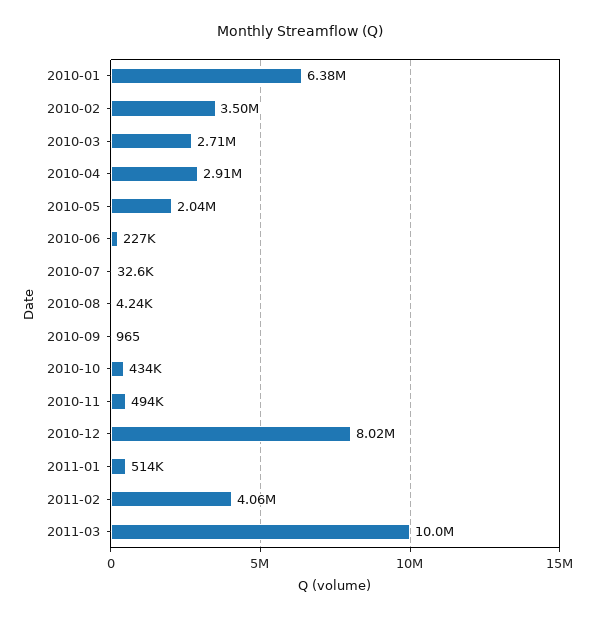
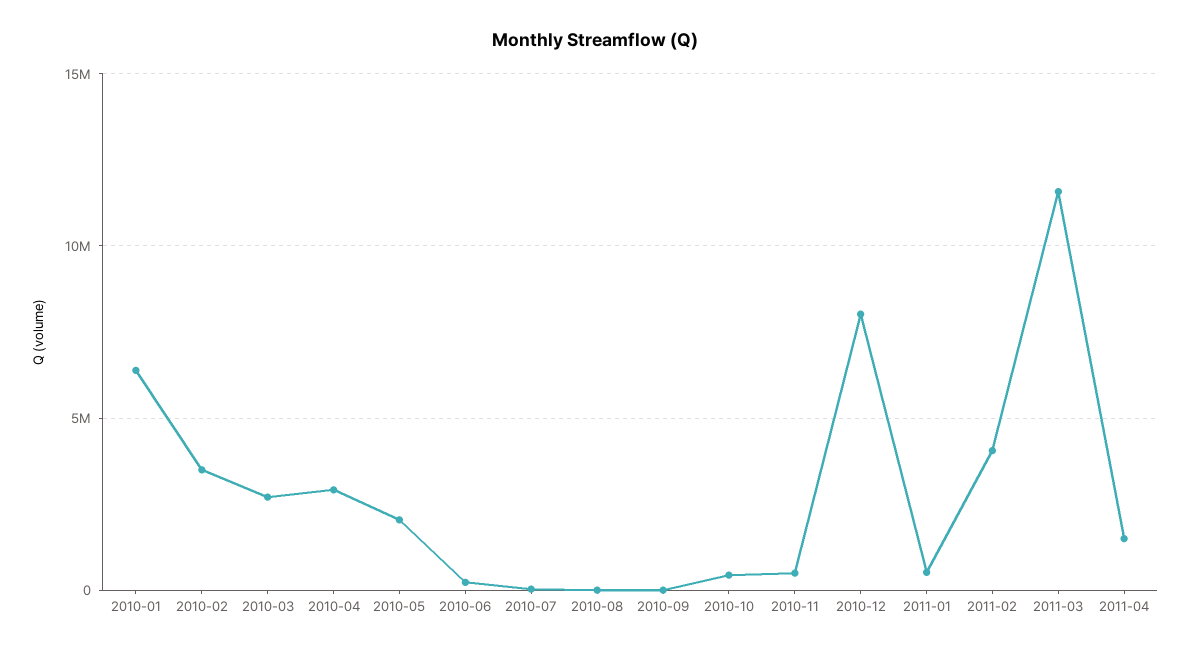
2011-03: 10000000 -> 11500000
2011-04: none -> 1500000

